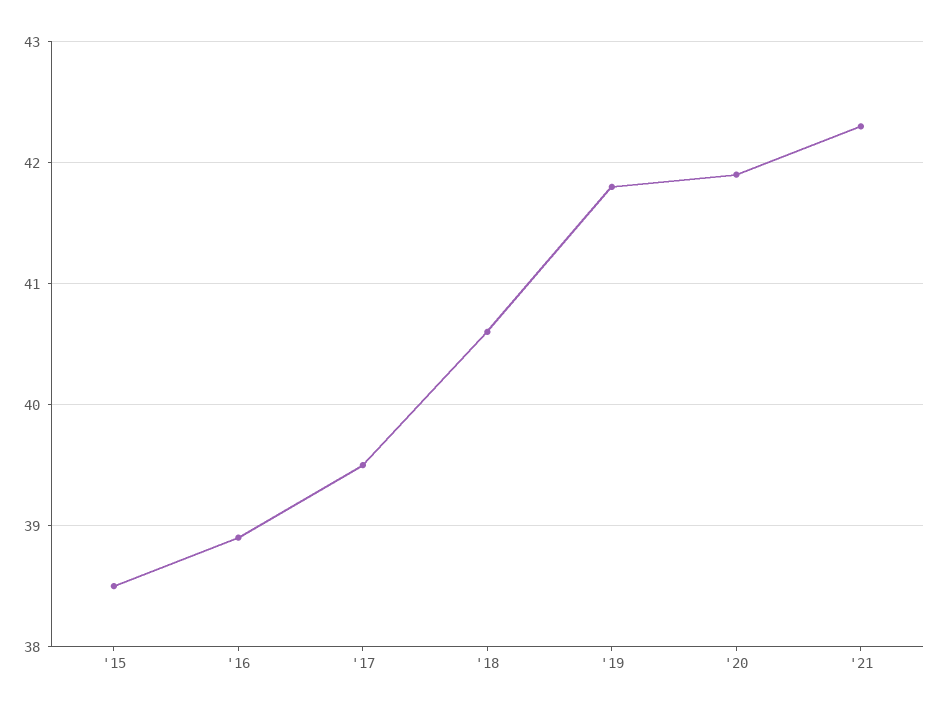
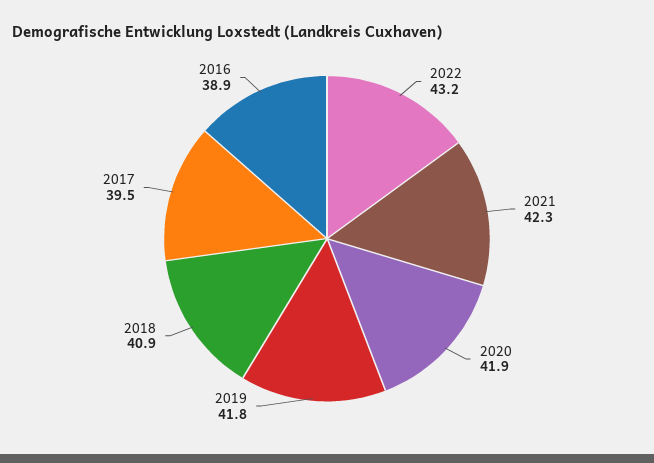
'15: 38.5 -> none
'18: 40.6 -> 40.9
2022: none -> 43.2

